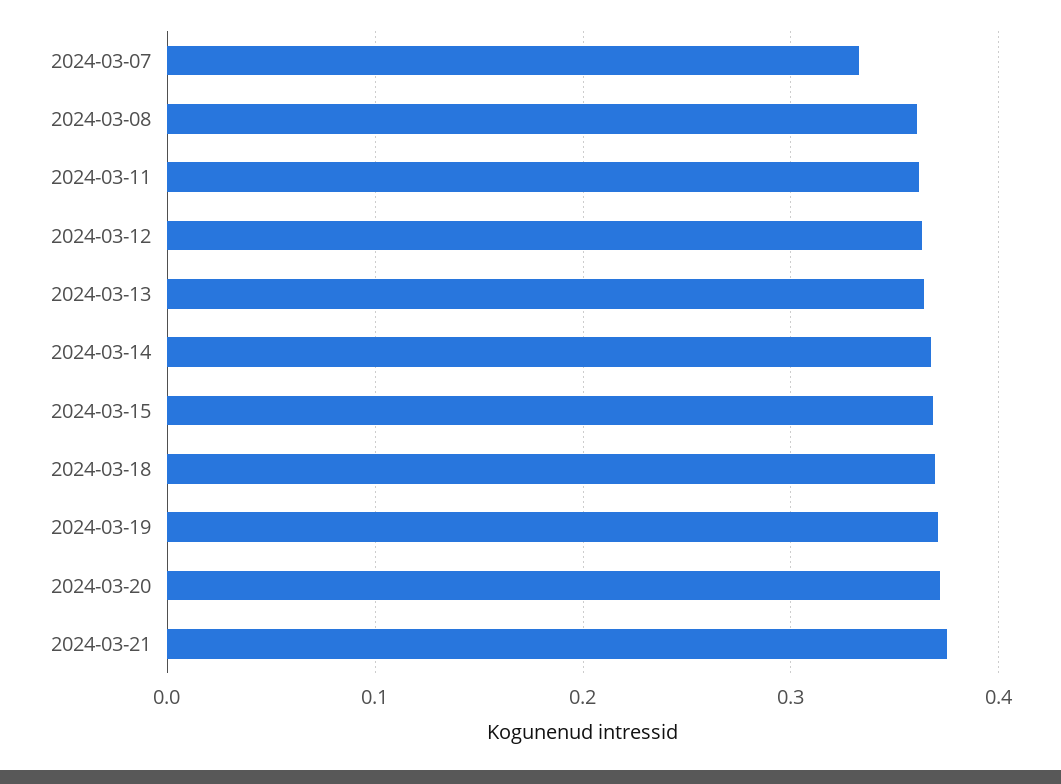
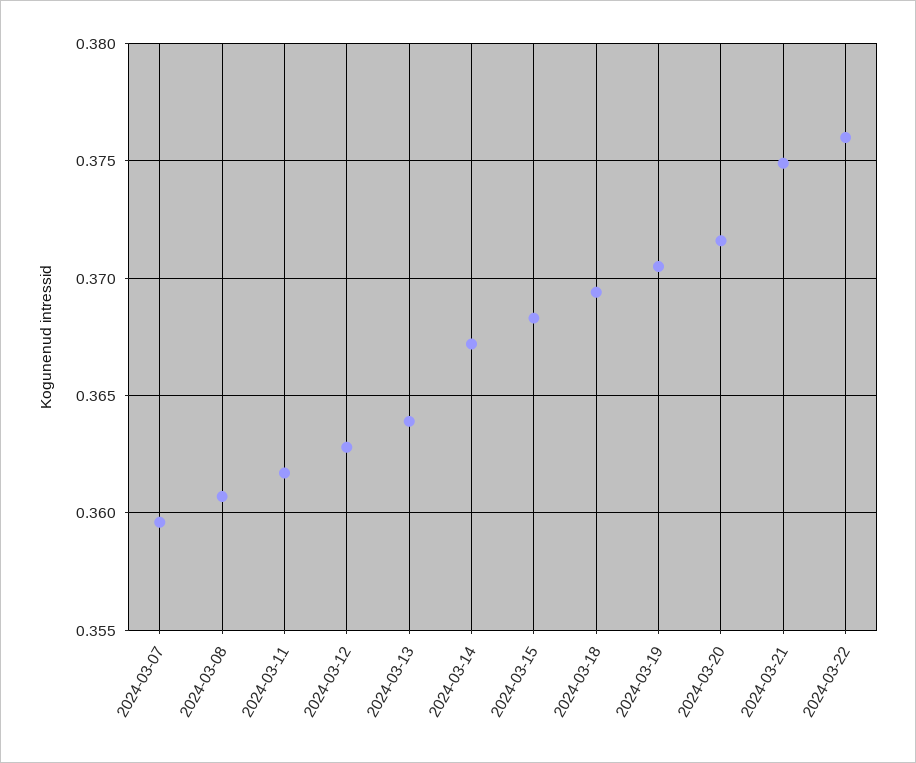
2024-03-07: 0.33 -> 0.3595
2024-03-22: none -> 0.376

